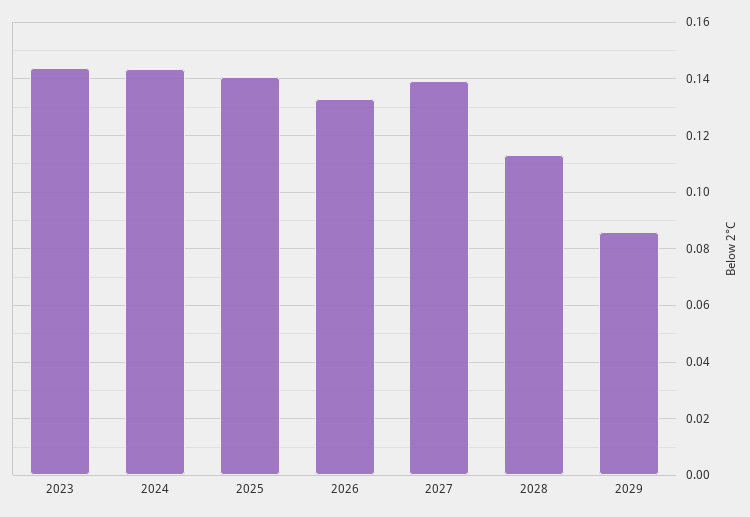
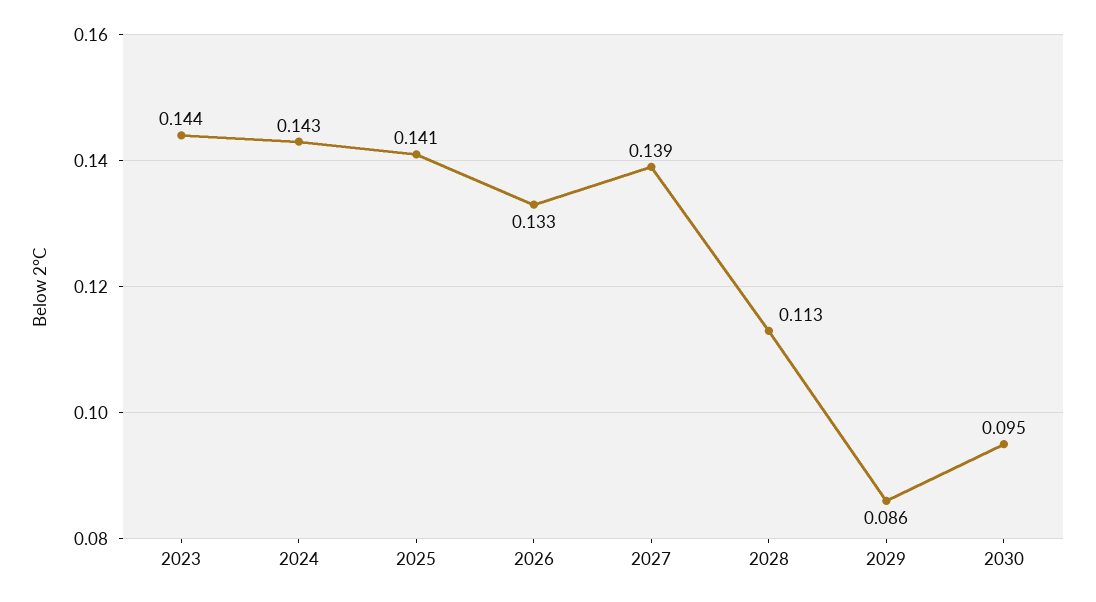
2030: none -> 0.095

